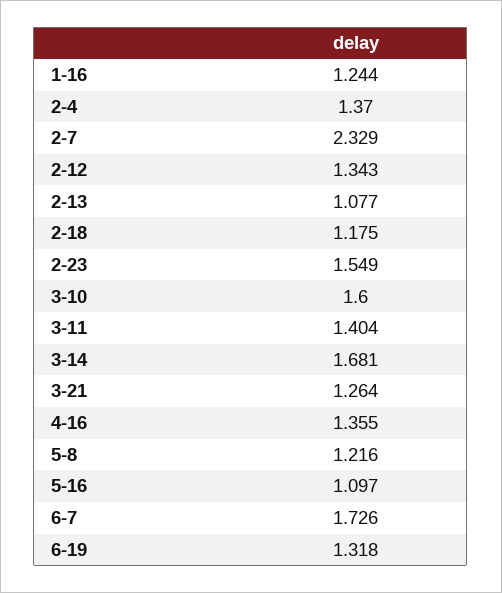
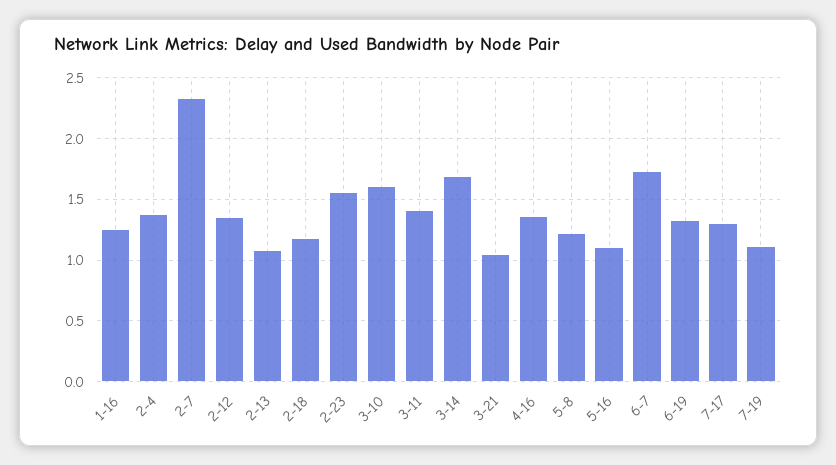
3-21: 1.264 -> 1.05
7-17: none -> 1.3
7-19: none -> 1.1

